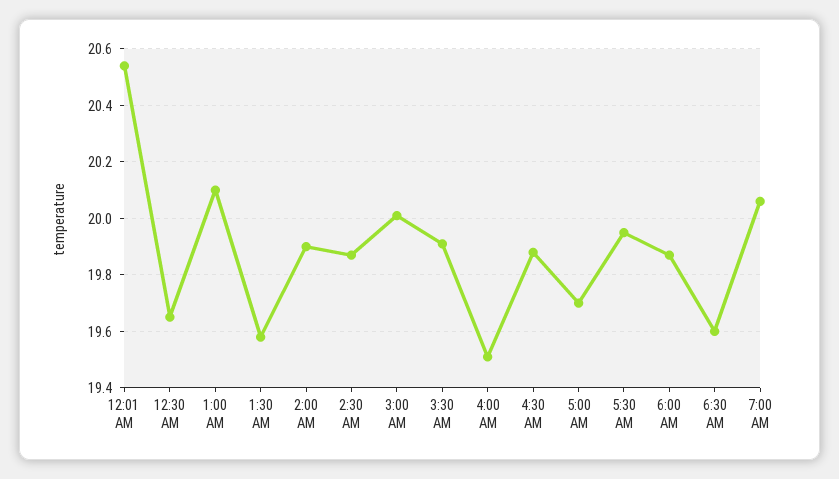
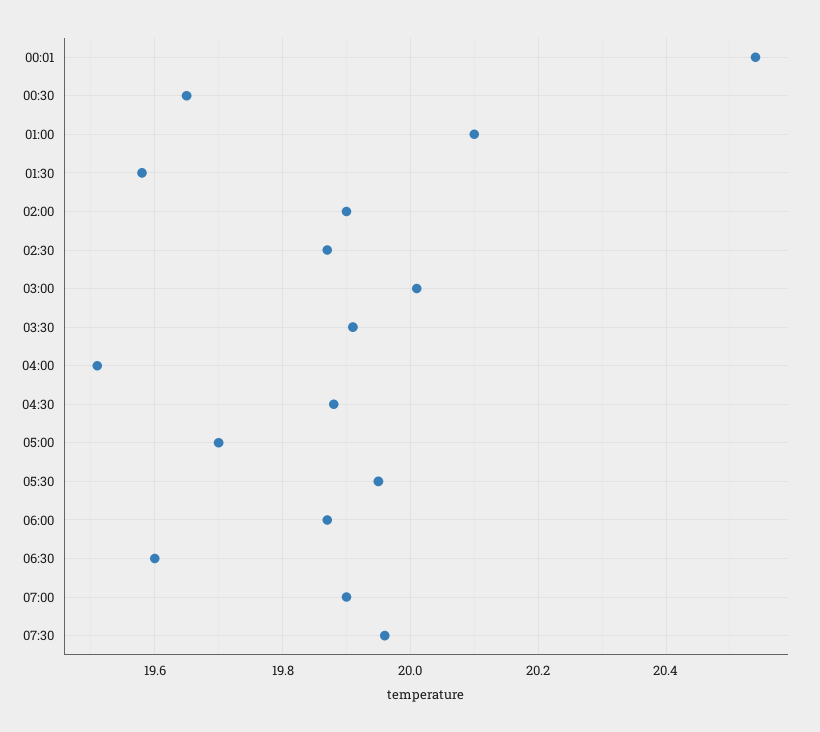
7:00 AM: 20.05 -> 19.9
07:30: none -> 19.95

